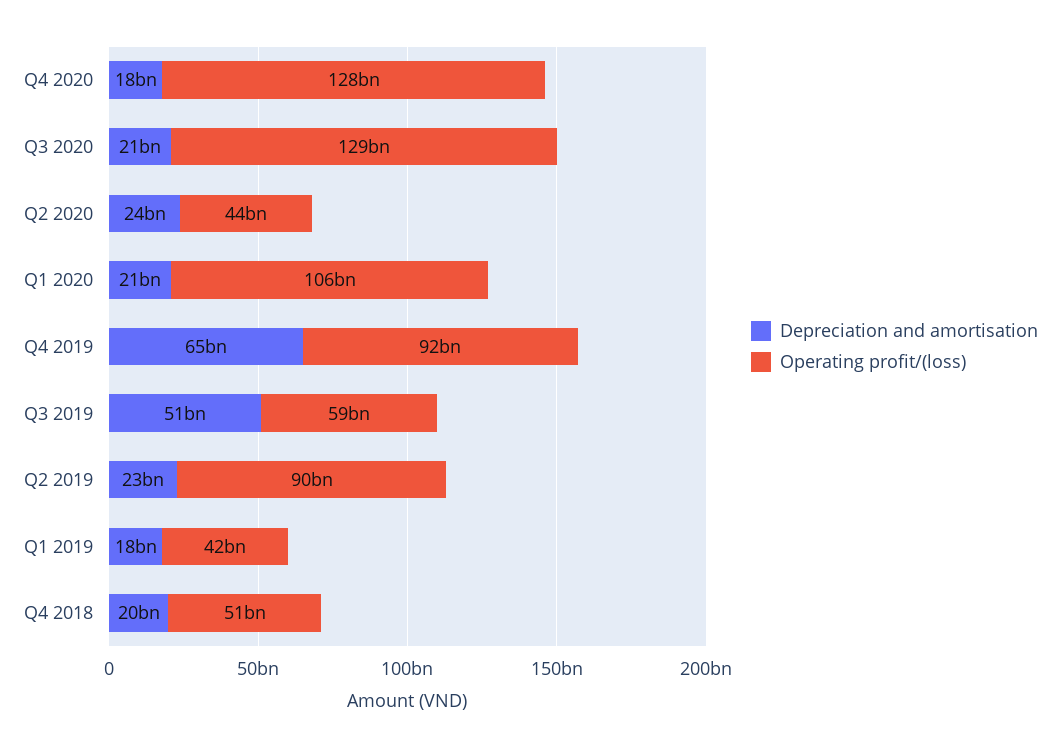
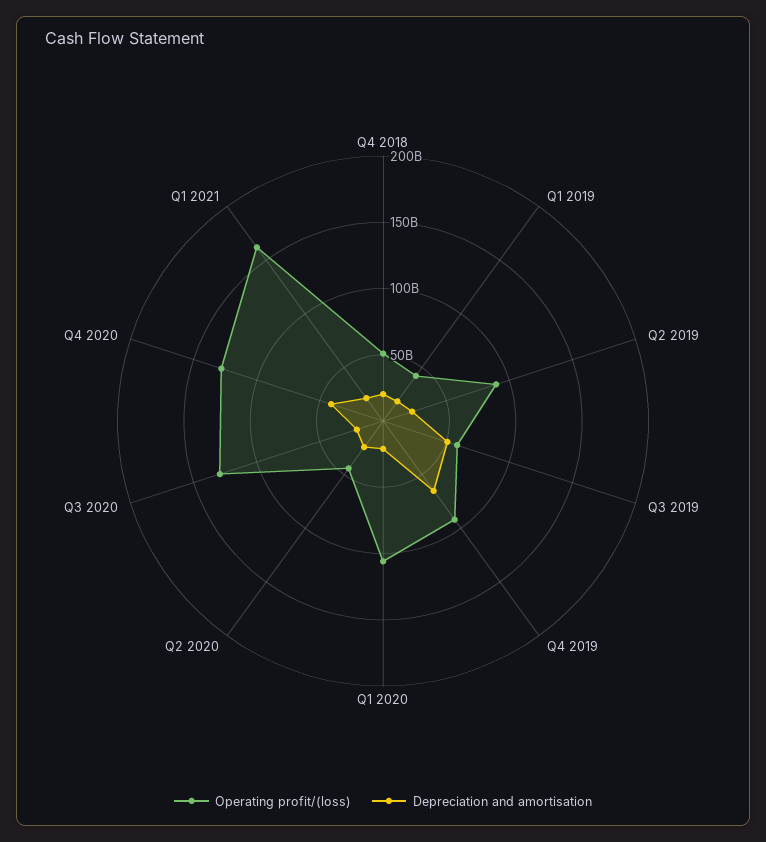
Depreciation and amortisation, Q4 2020: 18000000000 -> 40000000000
Operating profit/(loss), Q1 2021: none -> 160000000000
Depreciation and amortisation, Q1 2021: none -> 20000000000

